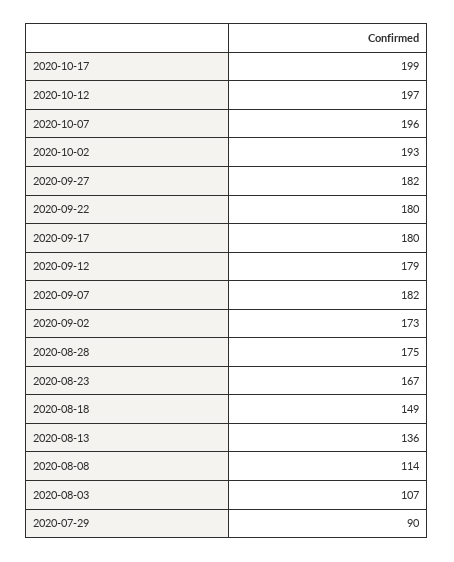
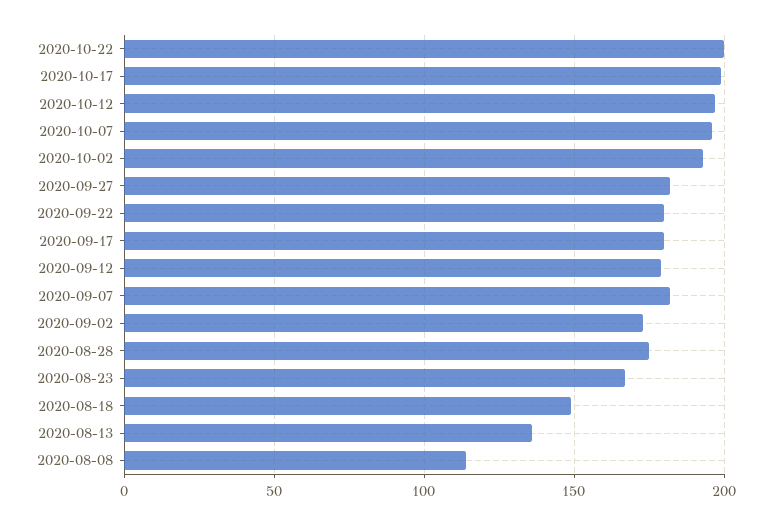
2020-08-03: 107 -> none
2020-07-29: 90 -> none
2020-10-22: none -> 200

